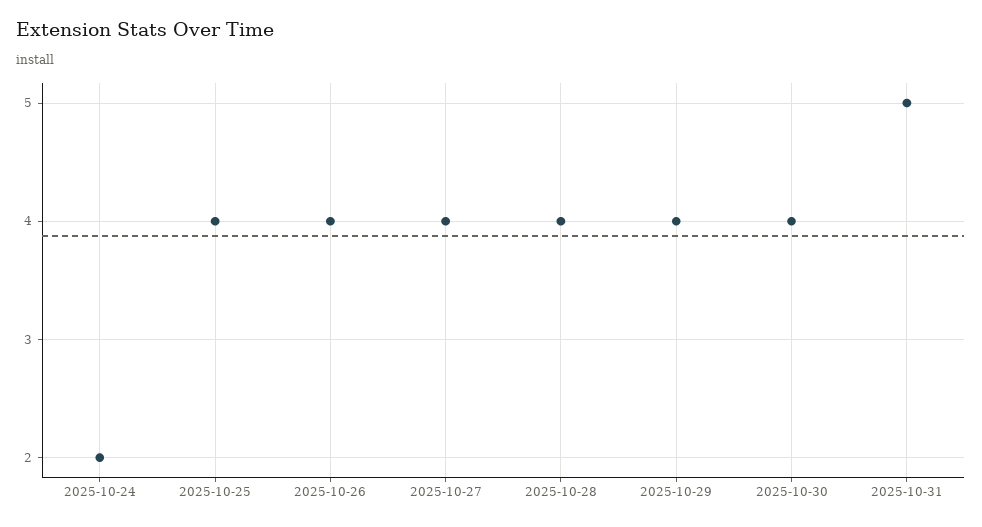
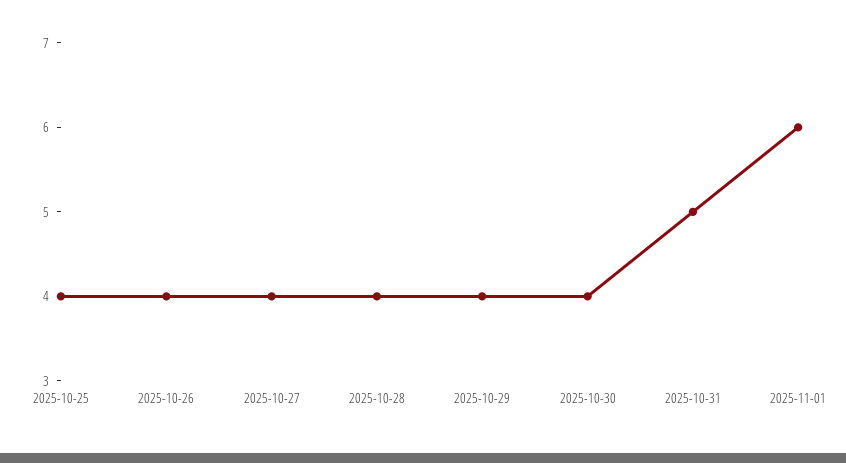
2025-10-24: 2 -> none
2025-11-01: none -> 6

